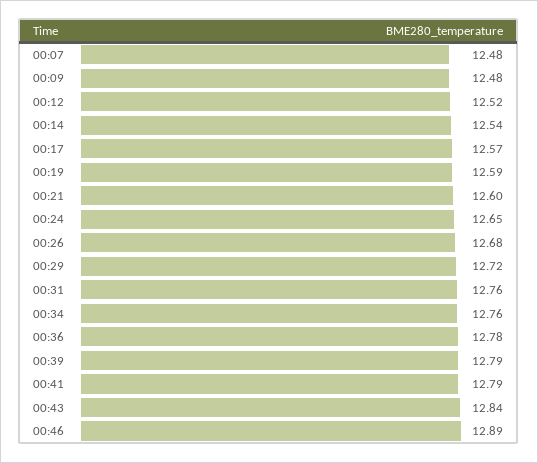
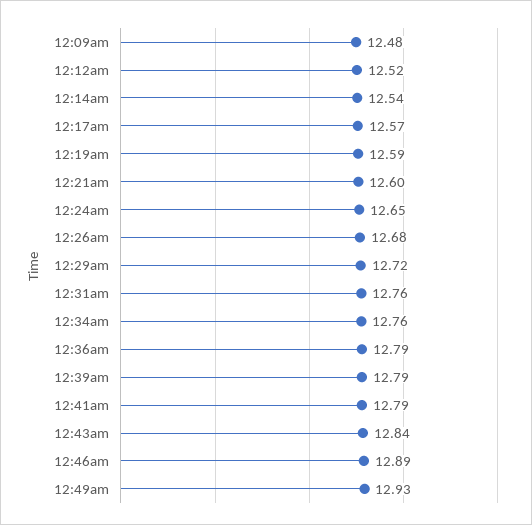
00:07: 12.48 -> none
00:36: 12.78 -> 12.79
12:49am: none -> 12.93

